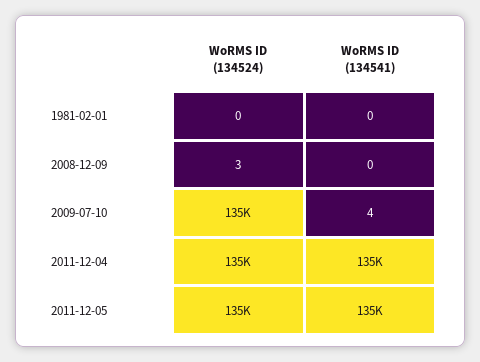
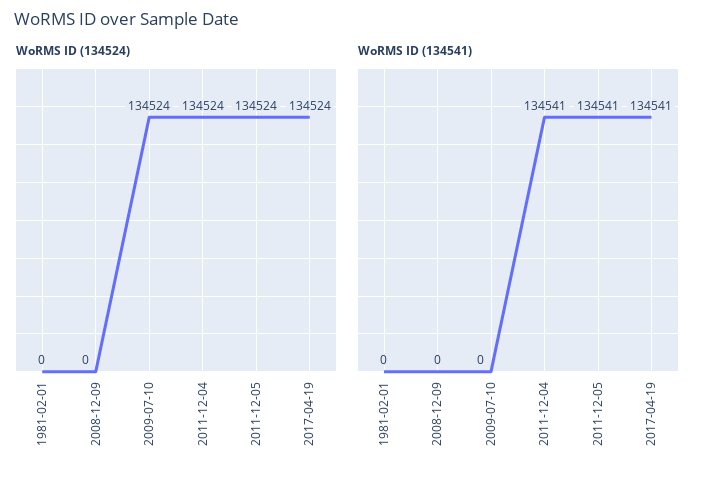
WoRMS ID (134524), 2008-12-09: 3 -> 0
WoRMS ID (134541), 2009-07-10: 4 -> 0
WoRMS ID (134524), 2017-04-19: none -> 134524
WoRMS ID (134541), 2017-04-19: none -> 134541

